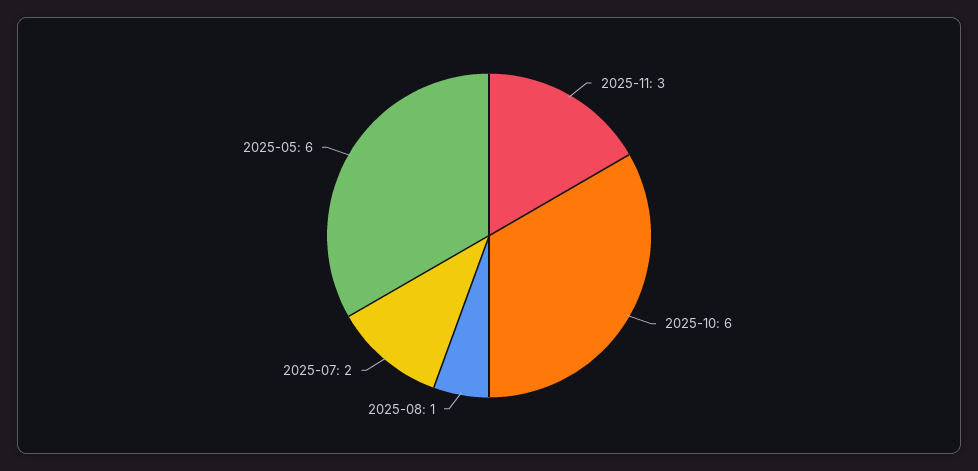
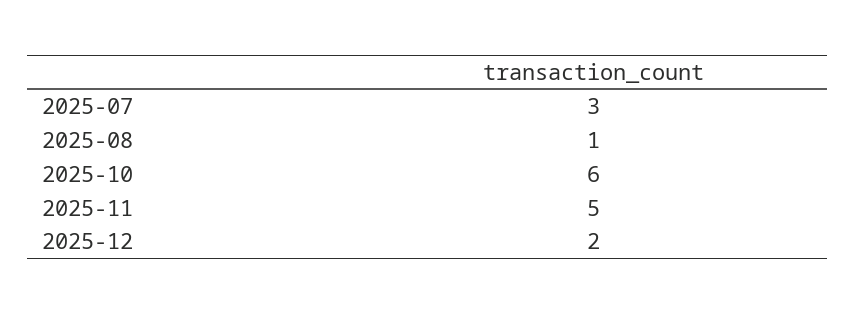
2025-11: 3 -> 5
2025-07: 2 -> 3
2025-05: 6 -> none
2025-12: none -> 2

